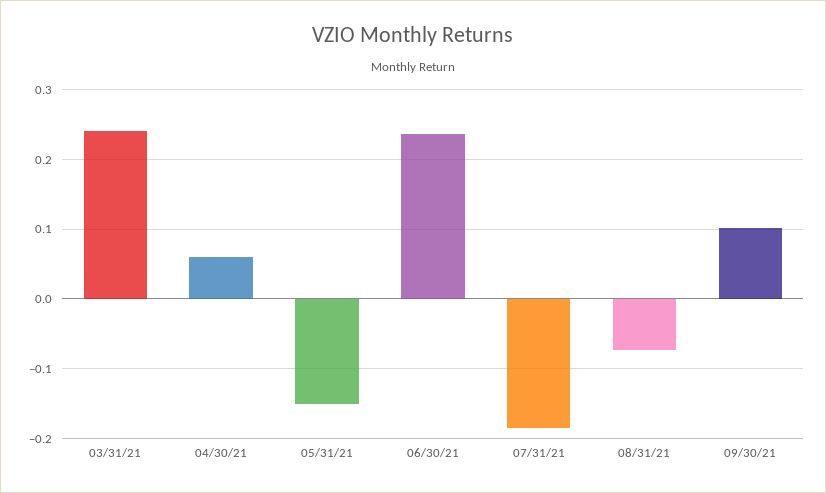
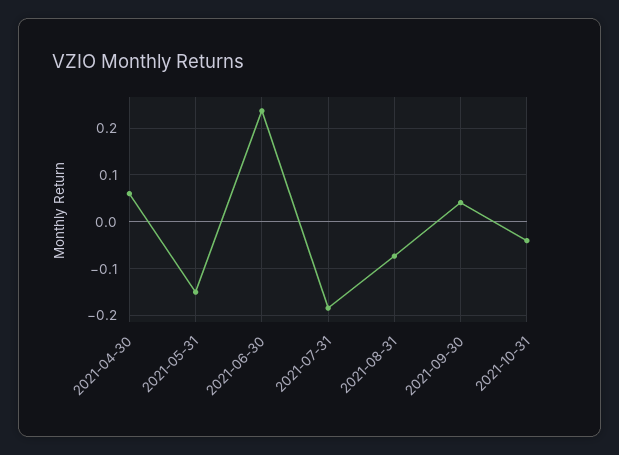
03/31/21: 0.24 -> none
09/30/21: 0.1 -> 0.04
2021-10-31: none -> -0.04

